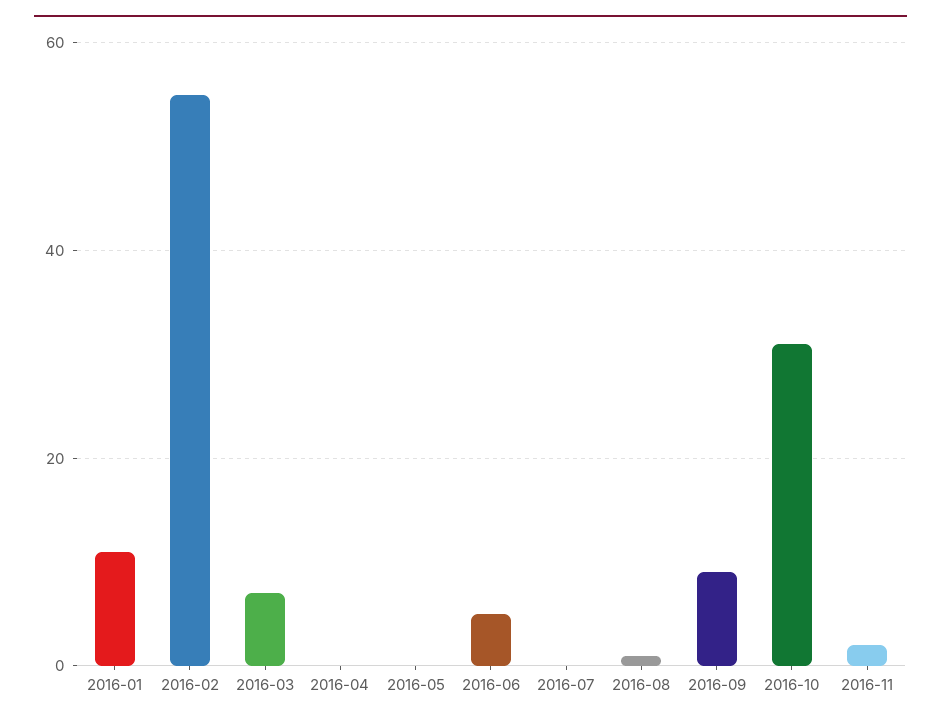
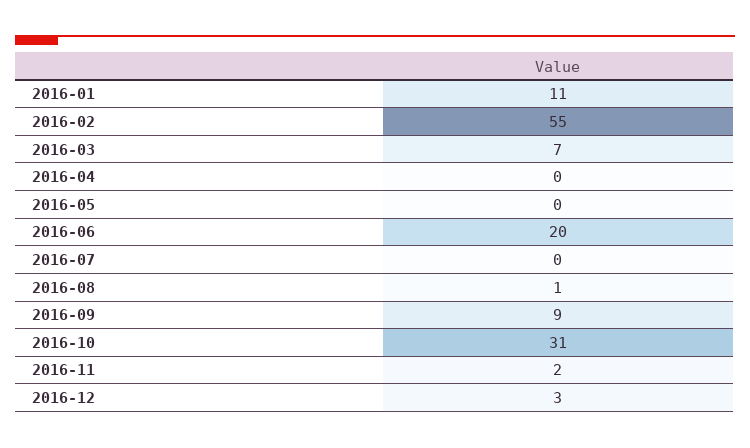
2016-06: 5 -> 20
2016-12: none -> 3

